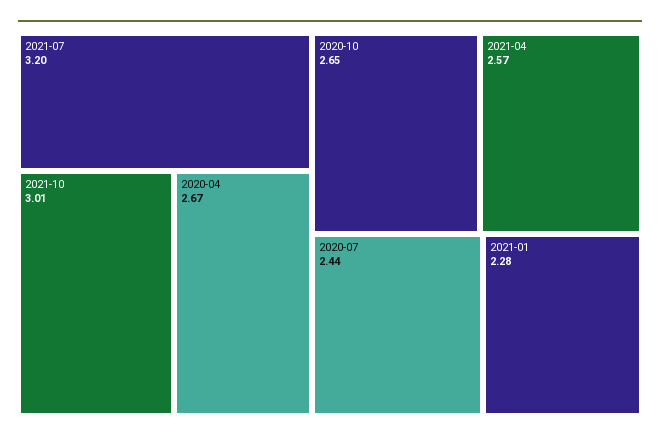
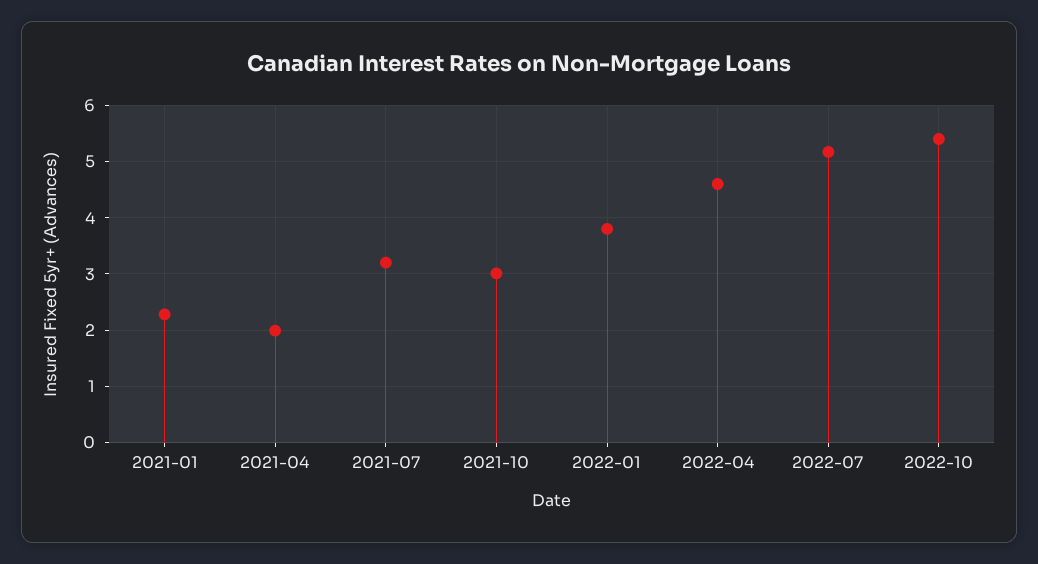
2020-04: 2.67 -> none
2020-10: 2.65 -> none
2021-04: 2.57 -> 2
2020-07: 2.44 -> none
2022-01: none -> 3.8
2022-04: none -> 4.6
2022-07: none -> 5.2
2022-10: none -> 5.4

